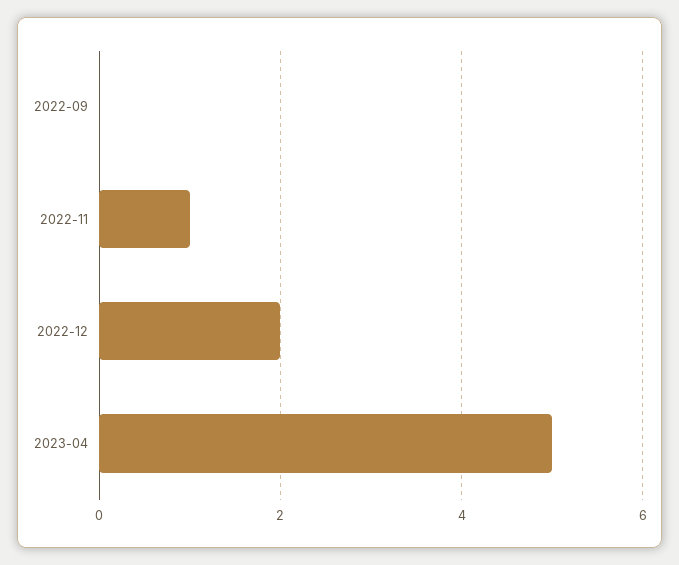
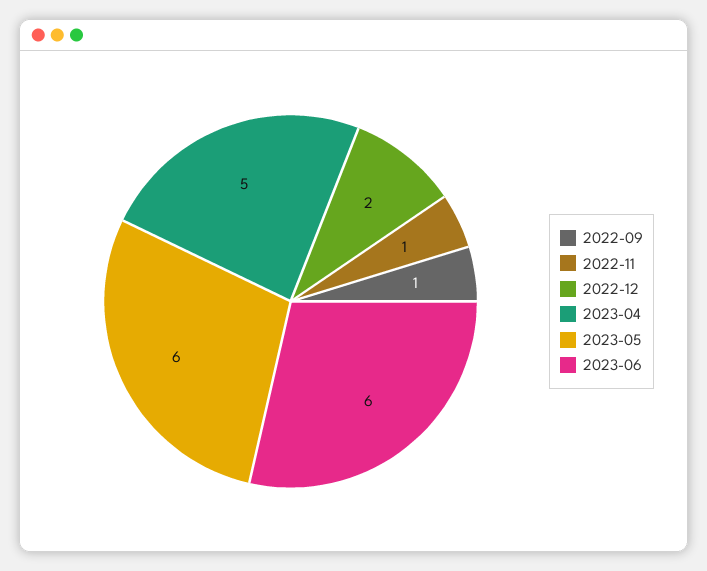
2022-09: 0 -> 1
2023-05: none -> 6
2023-06: none -> 6

